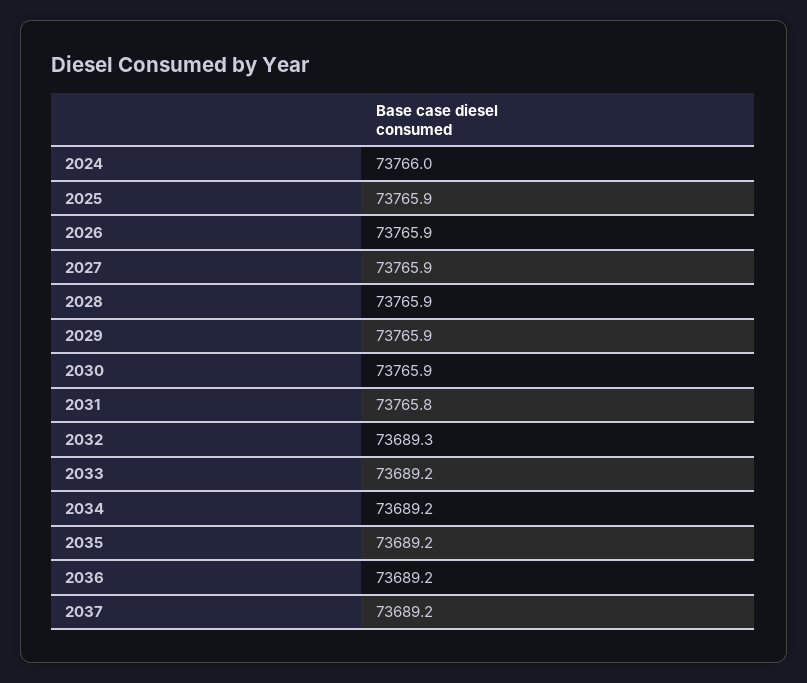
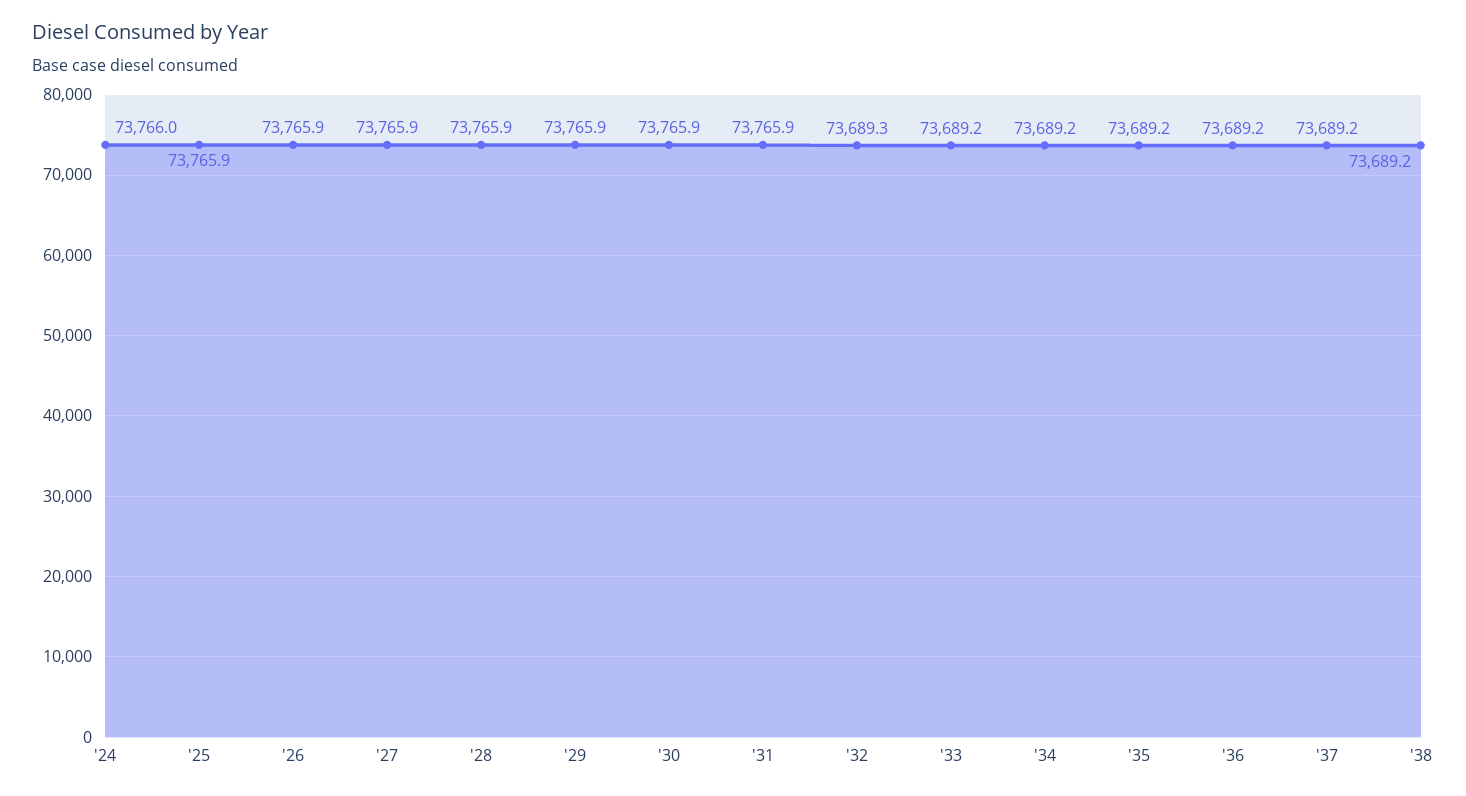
2031: 73765.8 -> 73765.9
'38: none -> 73689.2

